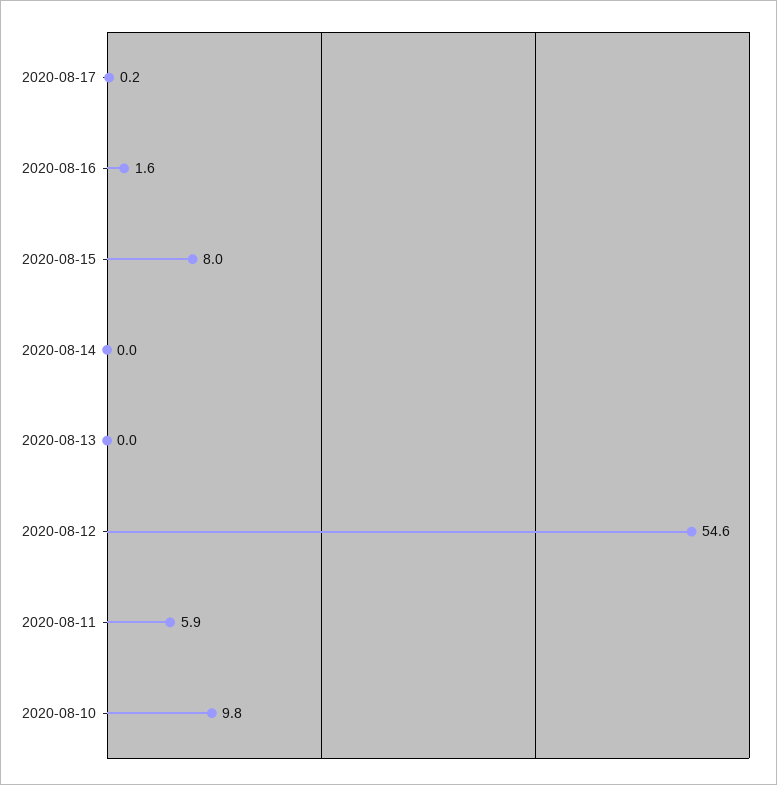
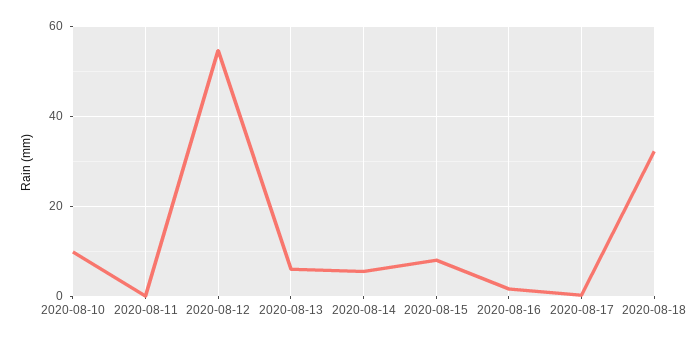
2020-08-14: 0 -> 6
2020-08-13: 0 -> 6
2020-08-11: 5.9 -> 0
2020-08-18: none -> 32

